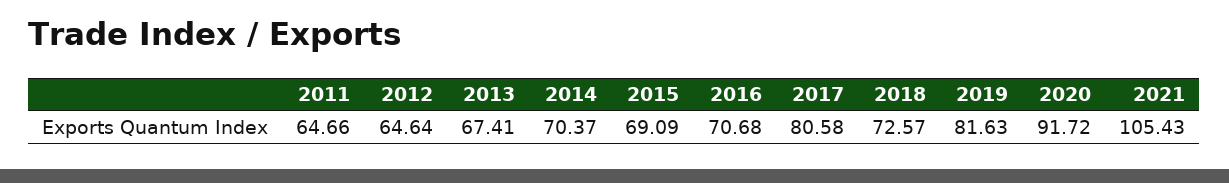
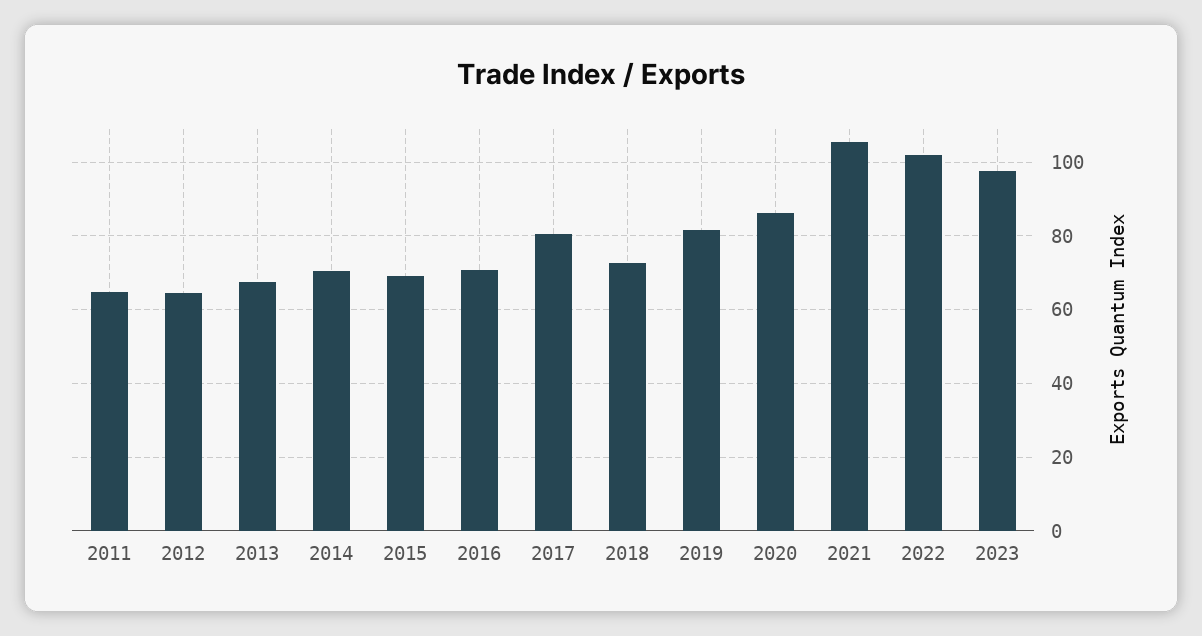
2020: 91.72 -> 86
2022: none -> 102
2023: none -> 98

